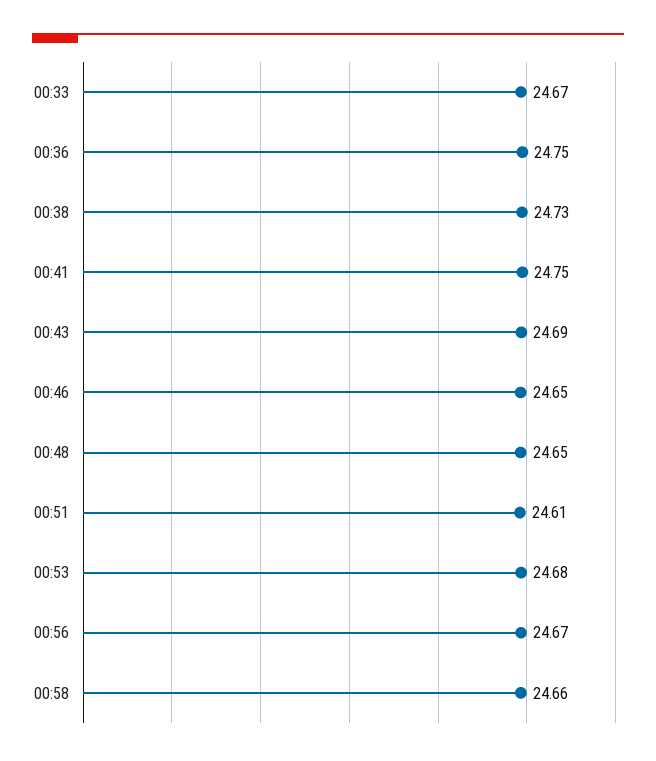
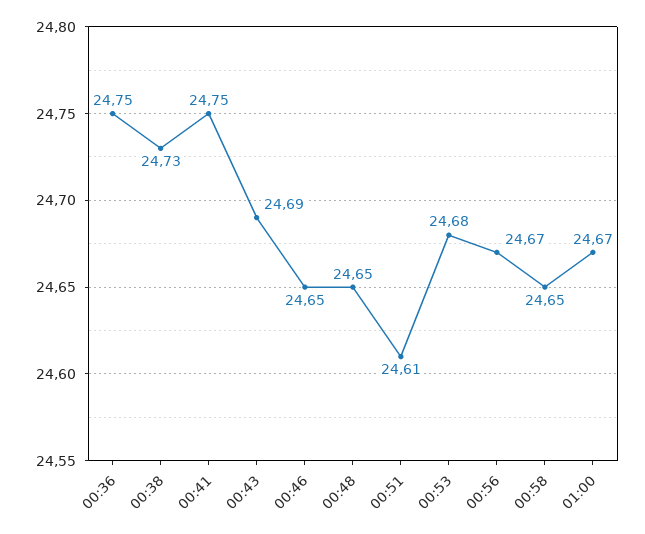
00:33: 24.67 -> none
00:58: 24.66 -> 24.65
01:00: none -> 24.67

